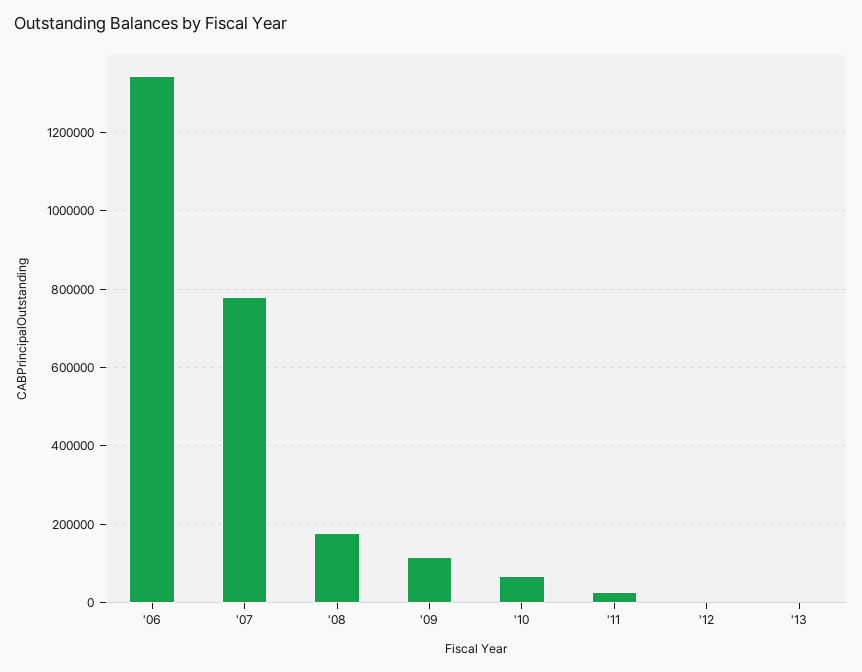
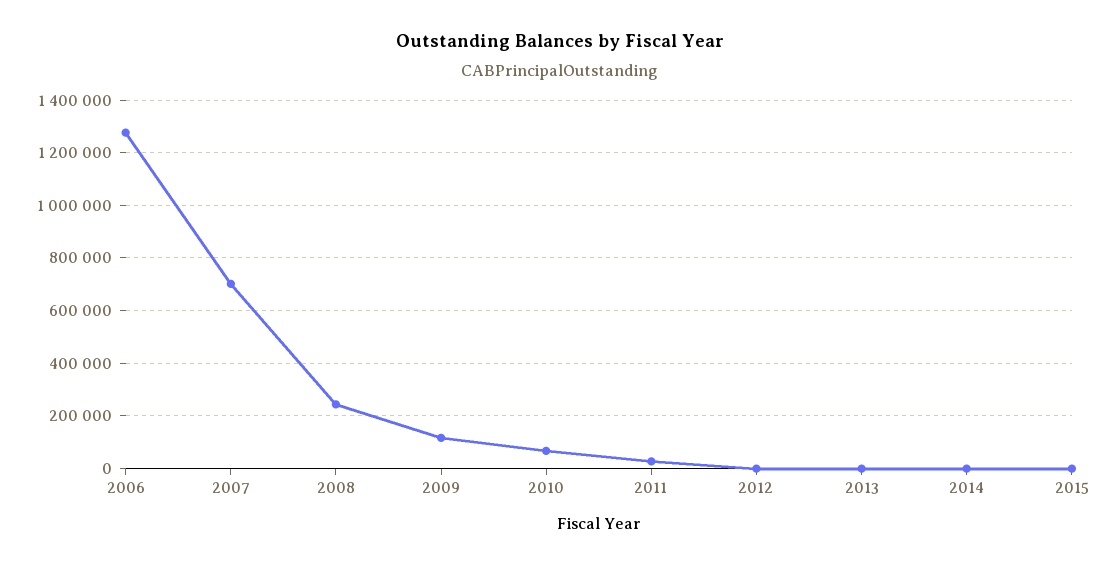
'06: 1340000 -> 1275000
'07: 780000 -> 700000
'08: 180000 -> 250000
2014: none -> 0
2015: none -> 0

